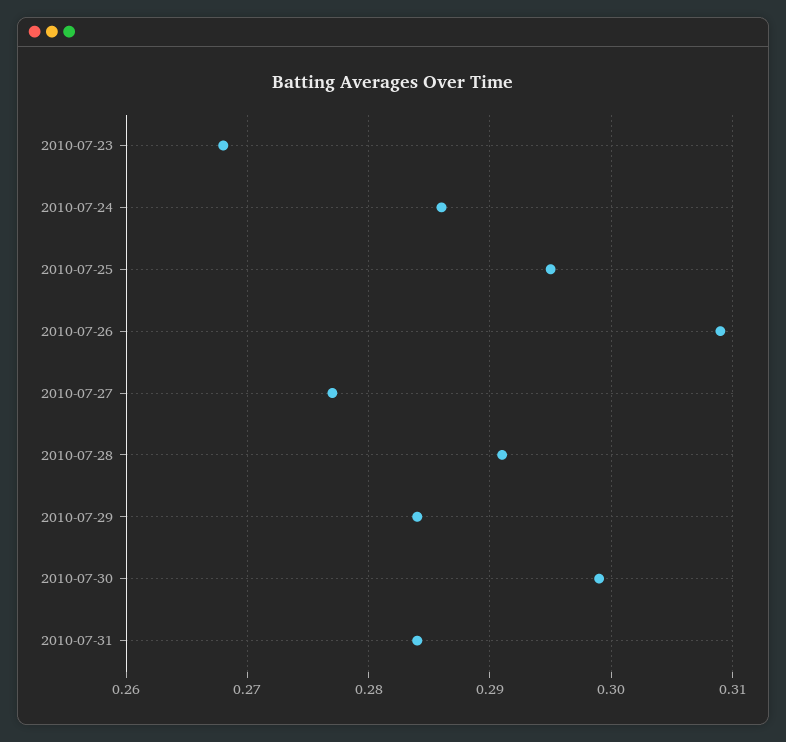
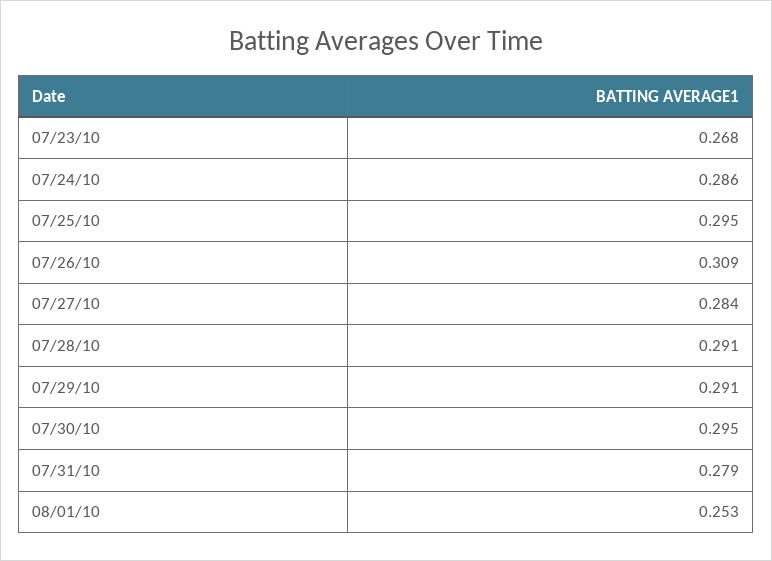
2010-07-27: 0.277 -> 0.284
2010-07-29: 0.284 -> 0.291
2010-07-30: 0.299 -> 0.295
2010-07-31: 0.284 -> 0.279
08/01/10: none -> 0.253

